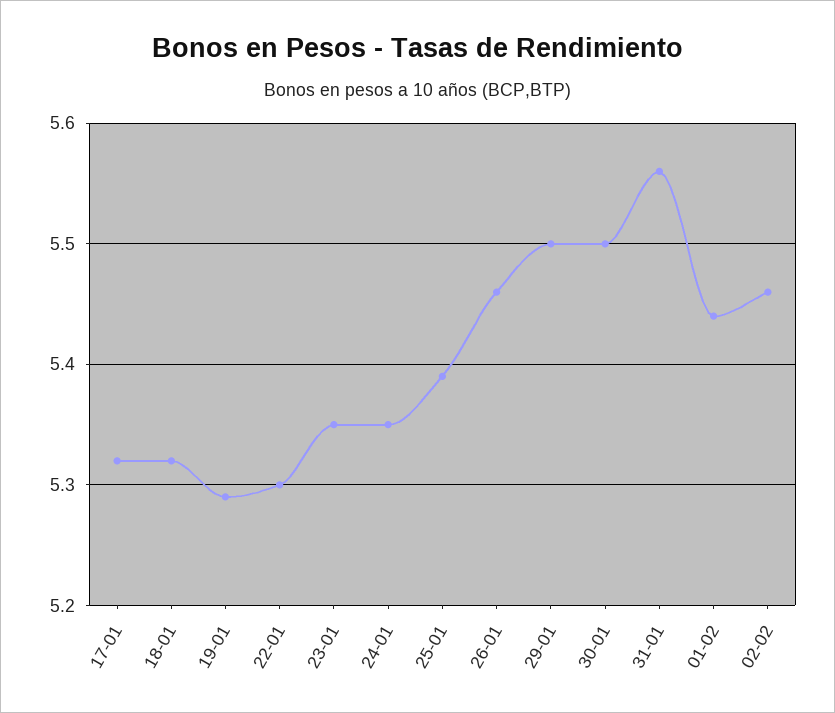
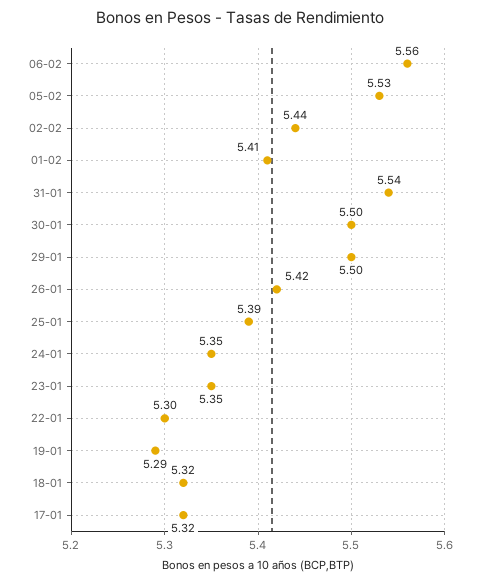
26-01: 5.46 -> 5.42
31-01: 5.56 -> 5.54
01-02: 5.44 -> 5.41
02-02: 5.46 -> 5.44
06-02: none -> 5.56
05-02: none -> 5.53

